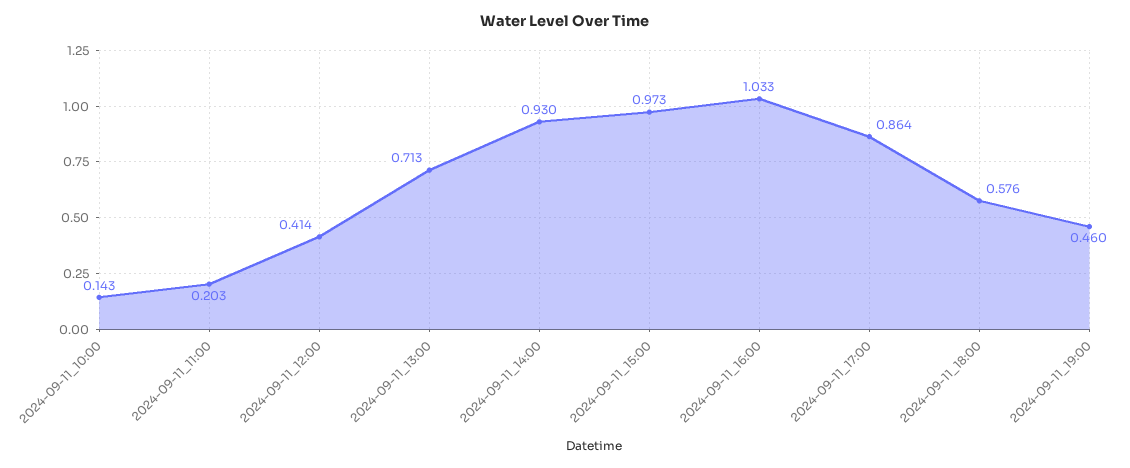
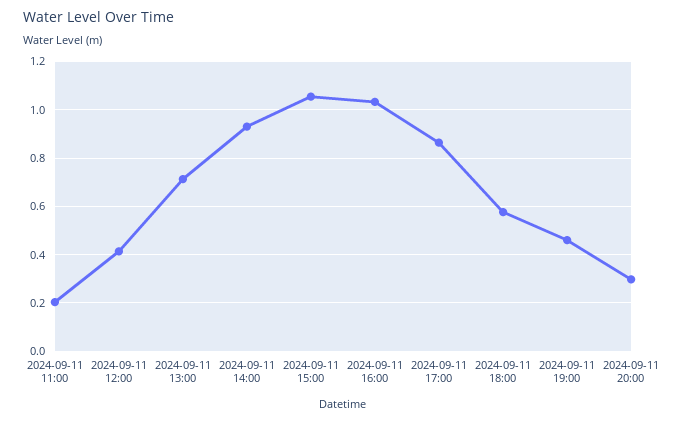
2024-09-11_10:00: 0.143 -> none
2024-09-11_15:00: 0.973 -> 1.05
2024-09-11 20:00: none -> 0.3

